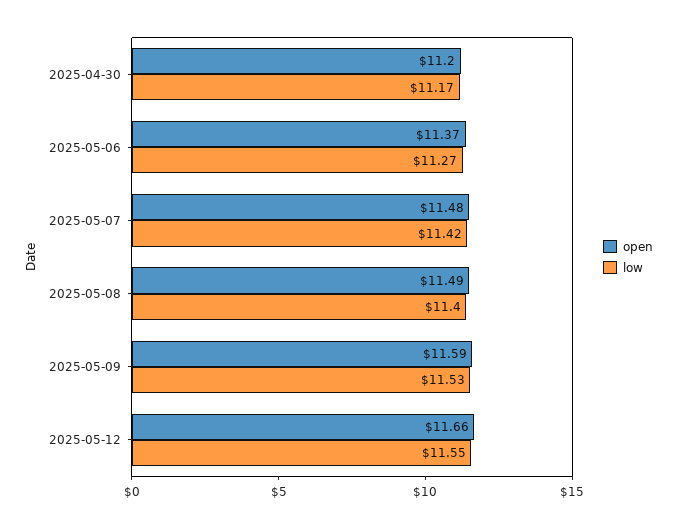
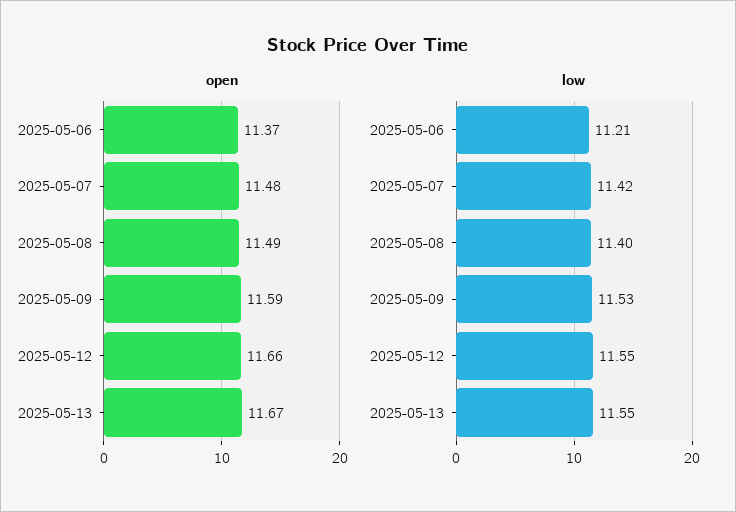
open, 2025-04-30: 11.2 -> none
low, 2025-04-30: 11.17 -> none
low, 2025-05-06: 11.27 -> 11.21
open, 2025-05-13: none -> 11.67
low, 2025-05-13: none -> 11.55

